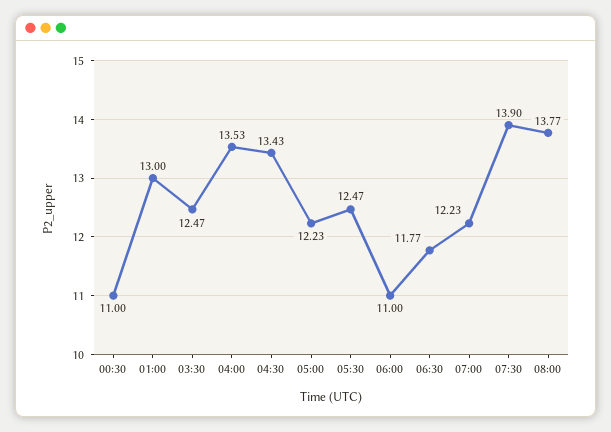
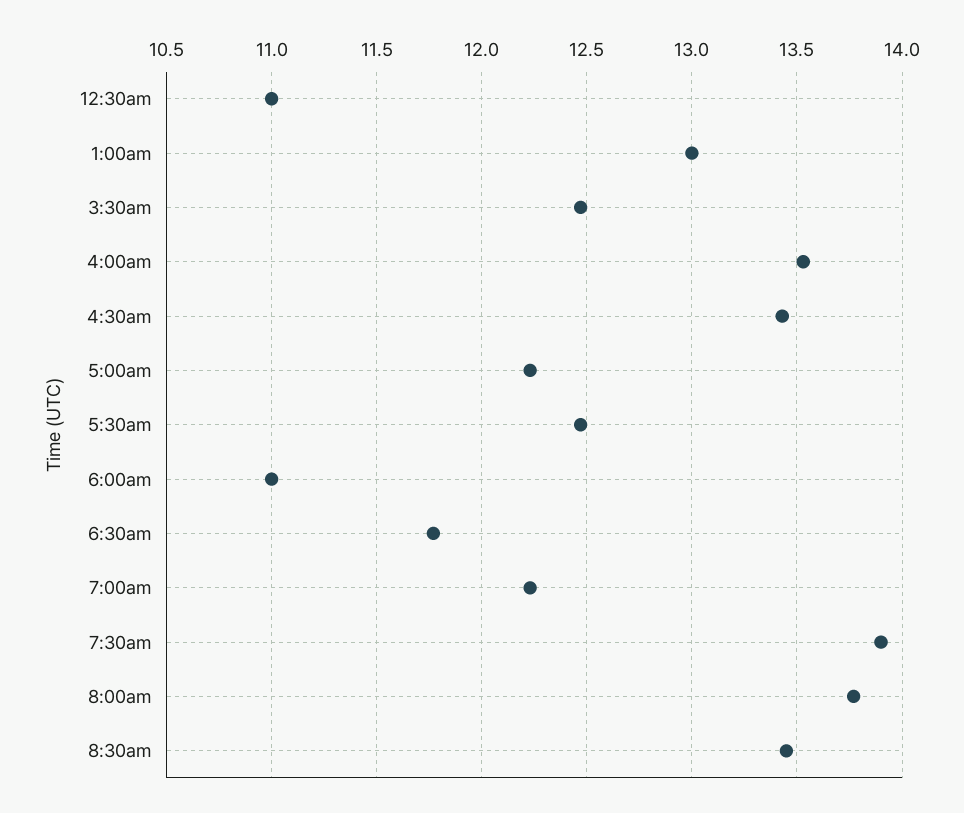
8:30am: none -> 13.45

